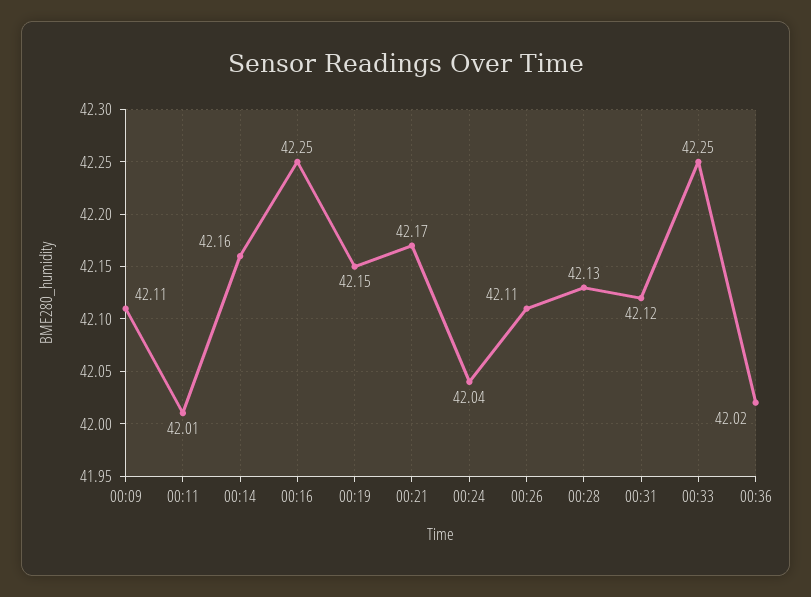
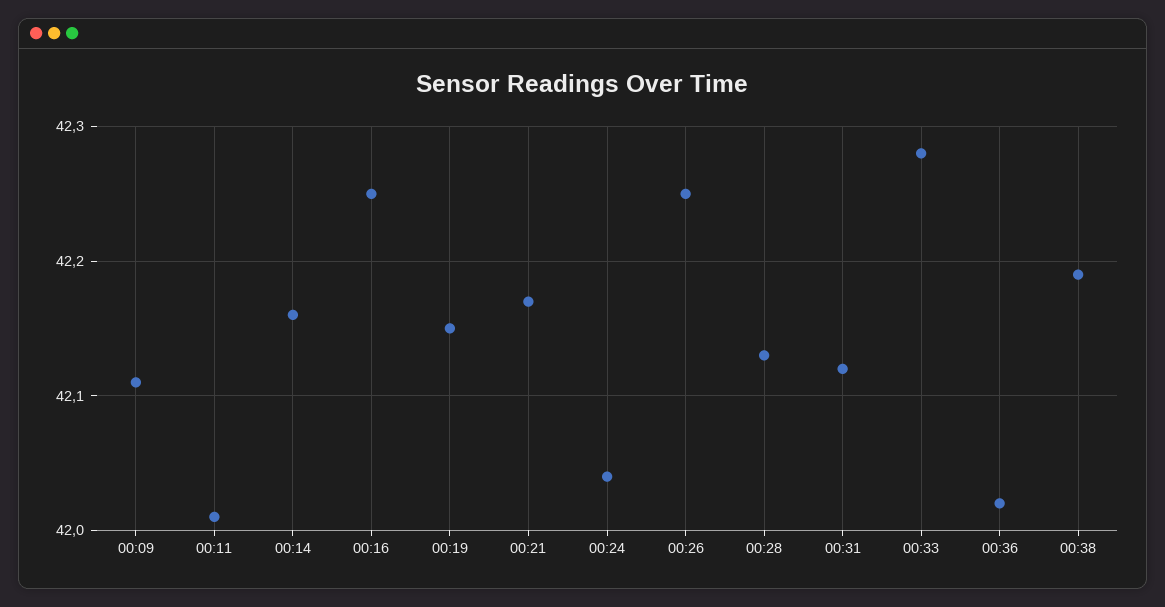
00:26: 42.11 -> 42.25
00:33: 42.25 -> 42.28
00:38: none -> 42.19

